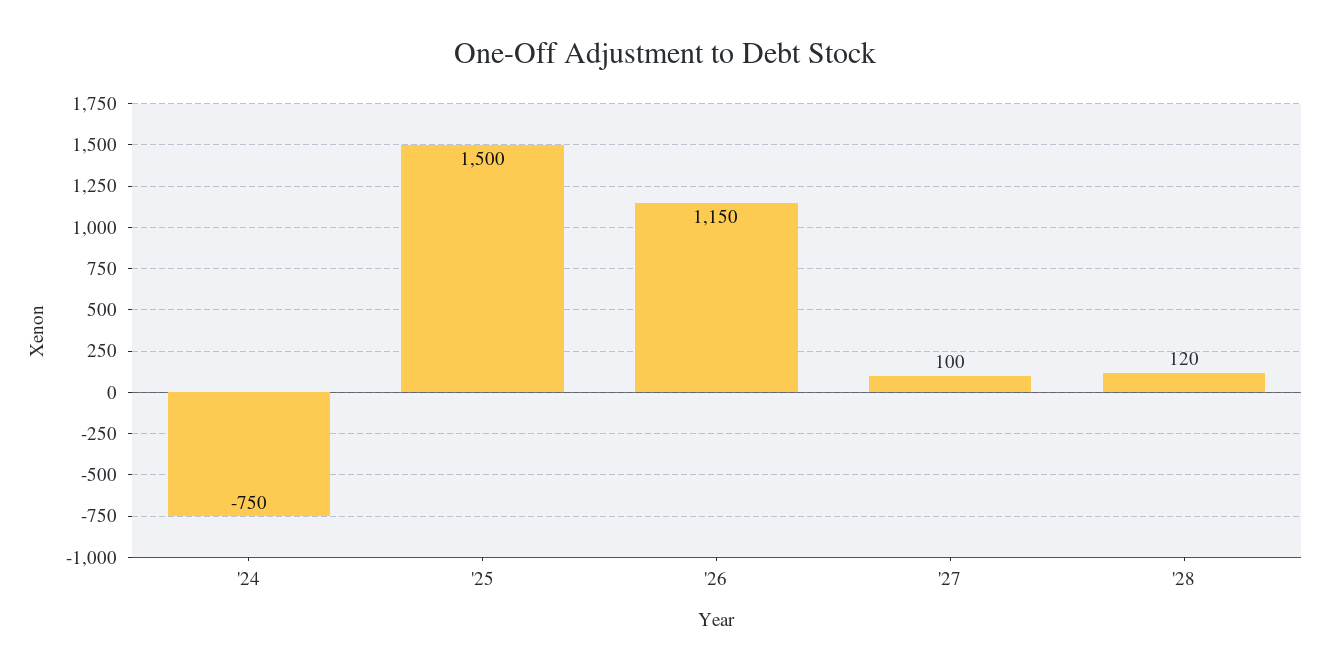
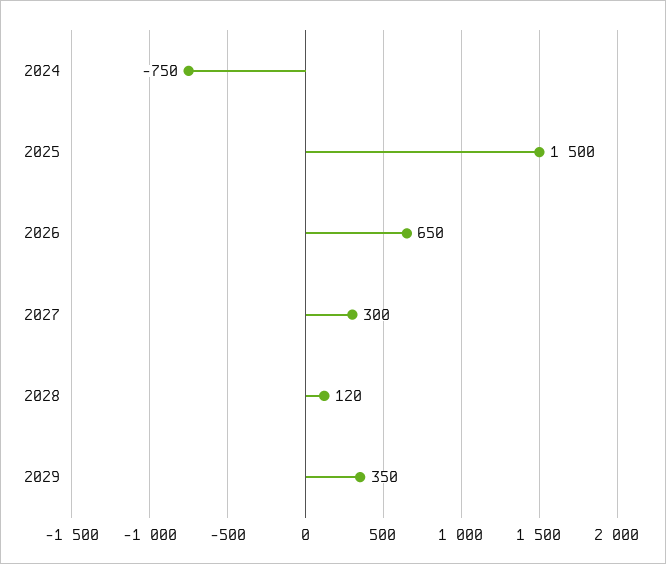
'26: 1150 -> 650
'27: 100 -> 300
2029: none -> 350

